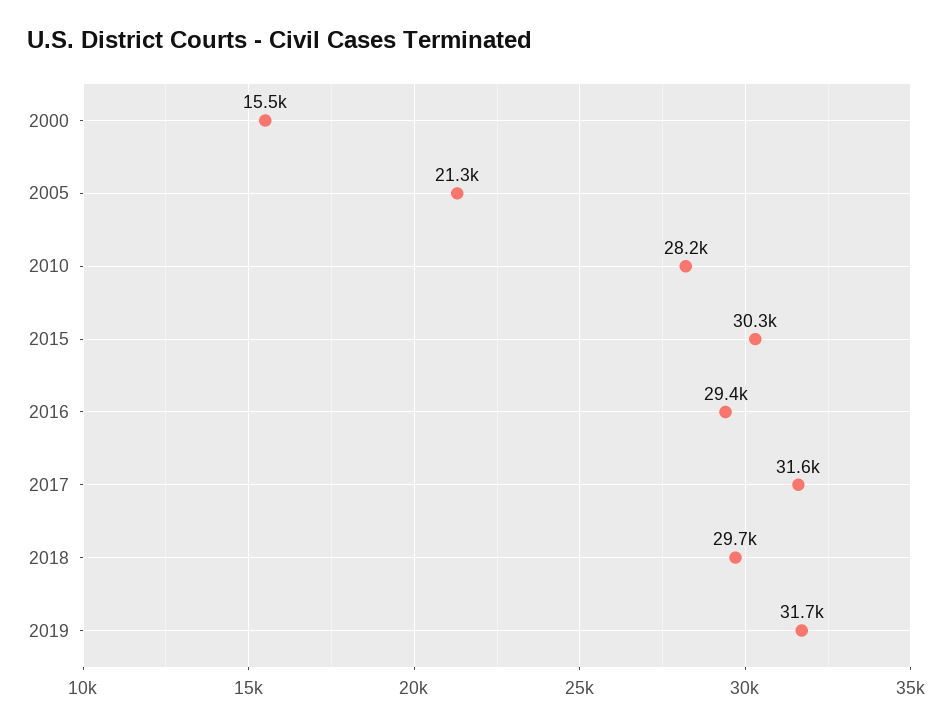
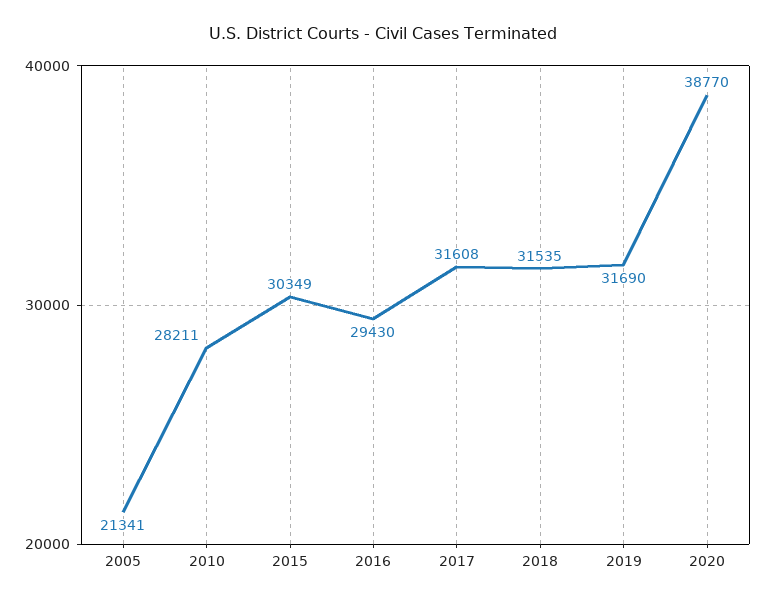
2000: 15500 -> none
2018: 29700 -> 31535
2020: none -> 38770

